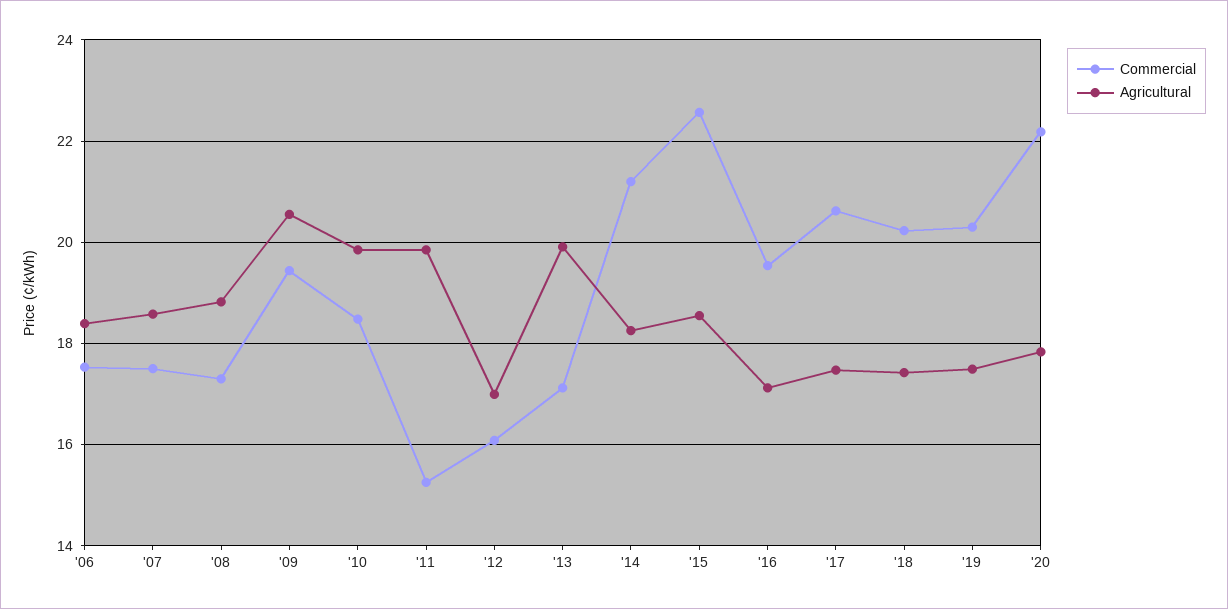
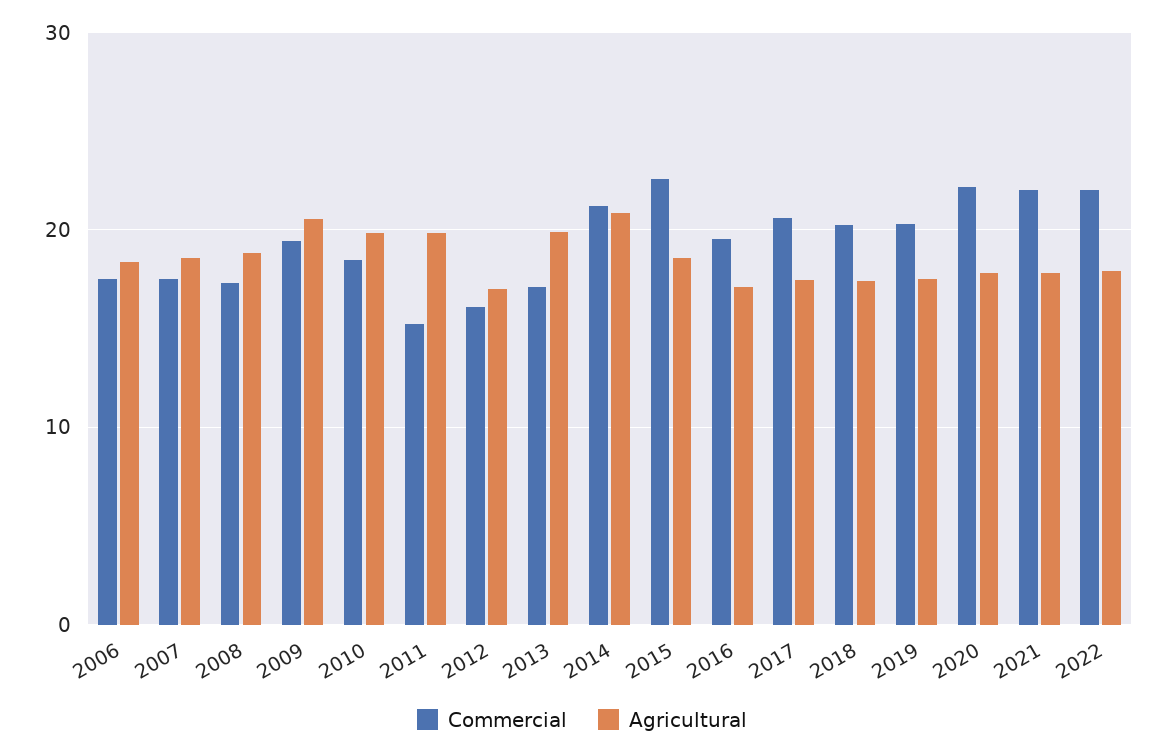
Agricultural, '14: 18.2 -> 21
Commercial, 2021: none -> 22
Agricultural, 2021: none -> 18
Commercial, 2022: none -> 22
Agricultural, 2022: none -> 18

